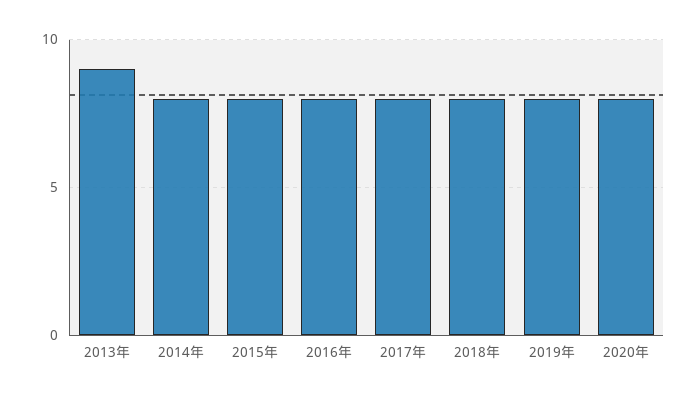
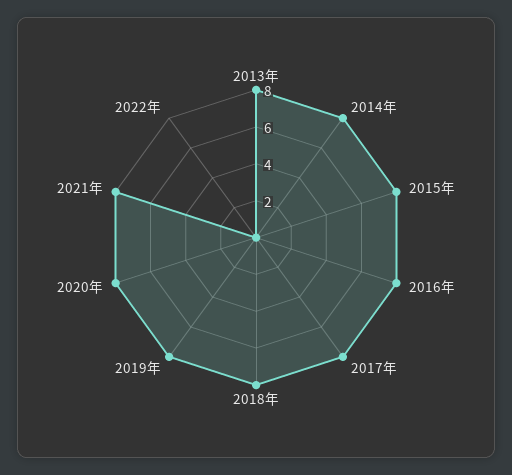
2013年: 9 -> 8
2021年: none -> 8
2022年: none -> 0

